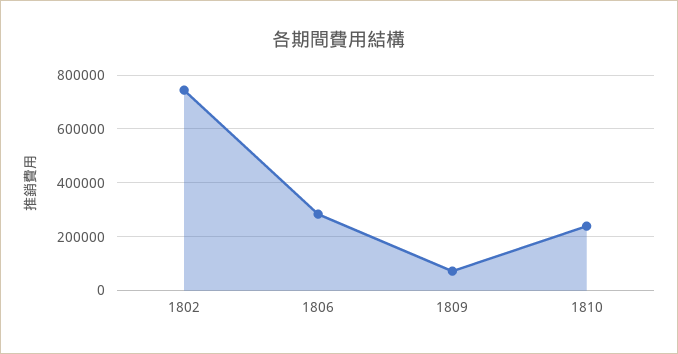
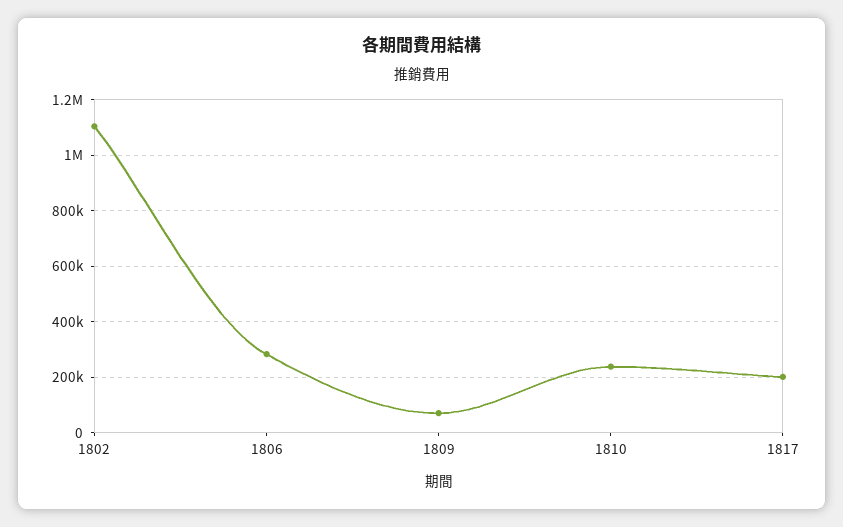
1802: 750000 -> 1100000
1817: none -> 200000

